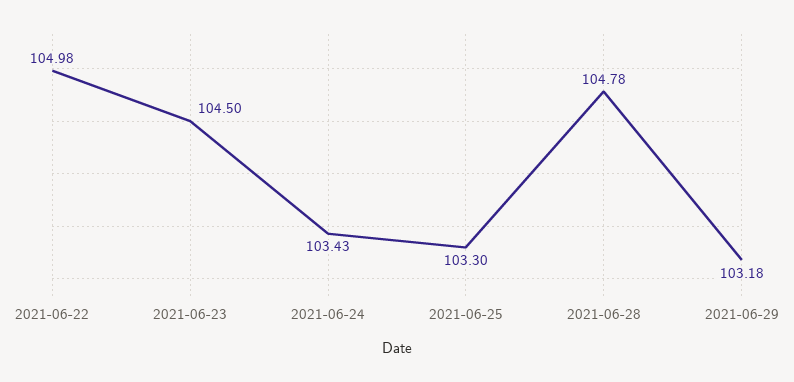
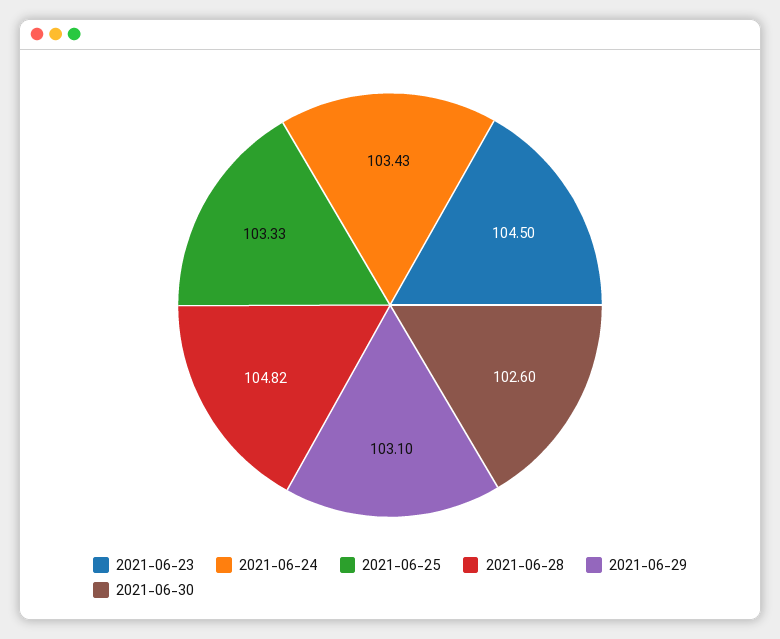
2021-06-22: 104.98 -> none
2021-06-25: 103.3 -> 103.33
2021-06-28: 104.78 -> 104.82
2021-06-29: 103.18 -> 103.1
2021-06-30: none -> 102.6

